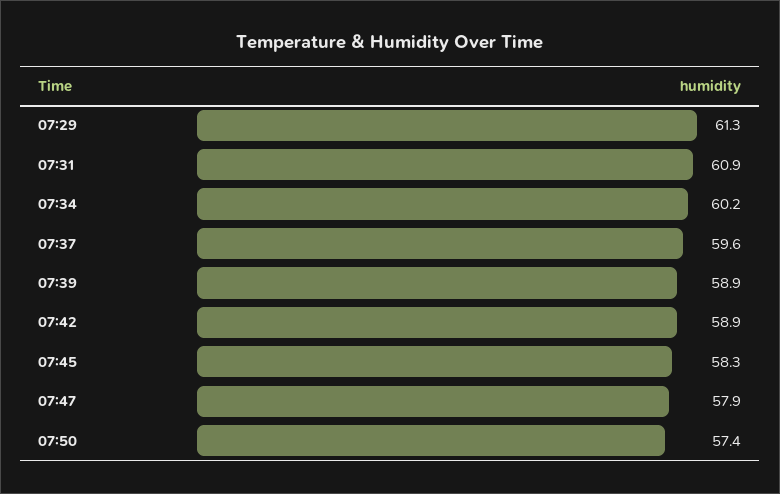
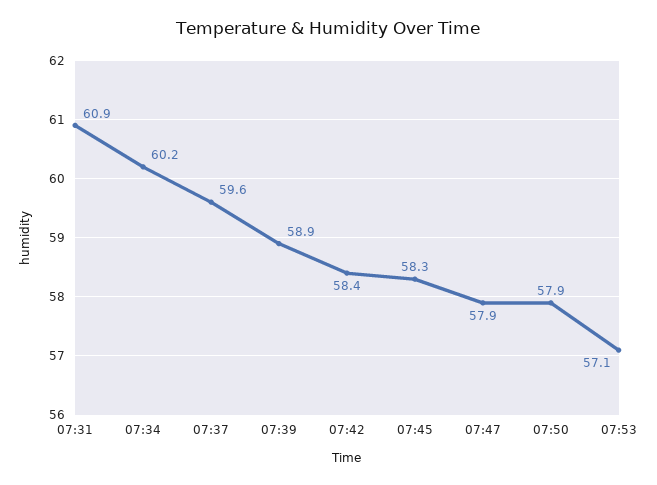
07:29: 61.3 -> none
07:42: 58.9 -> 58.4
07:50: 57.4 -> 57.9
07:53: none -> 57.1

